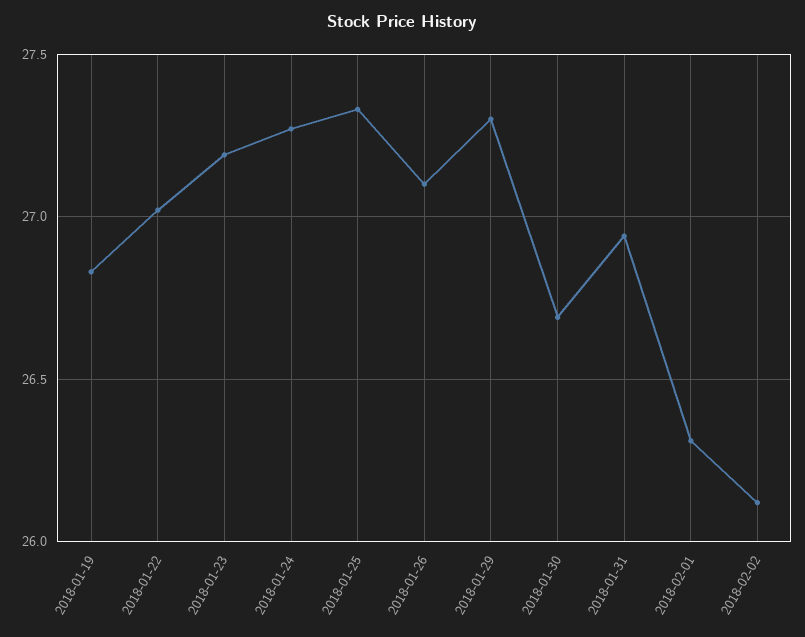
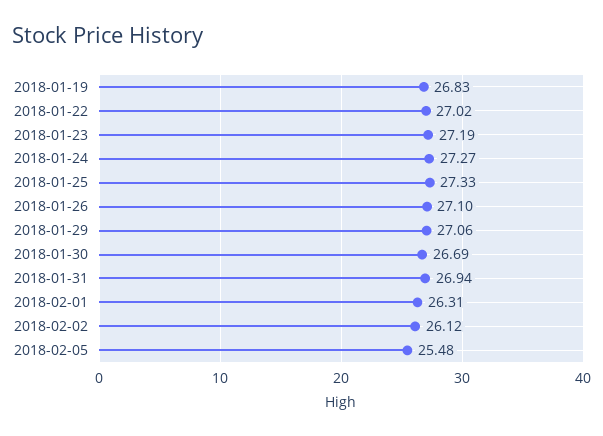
2018-01-29: 27.3 -> 27.06
2018-02-05: none -> 25.48

